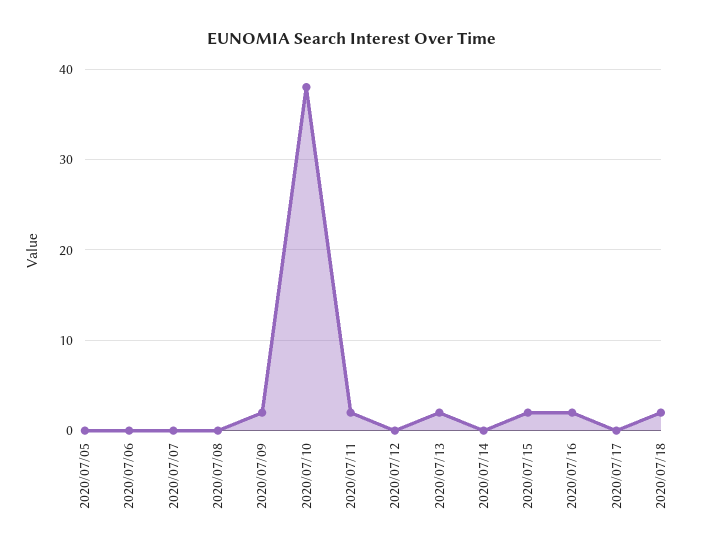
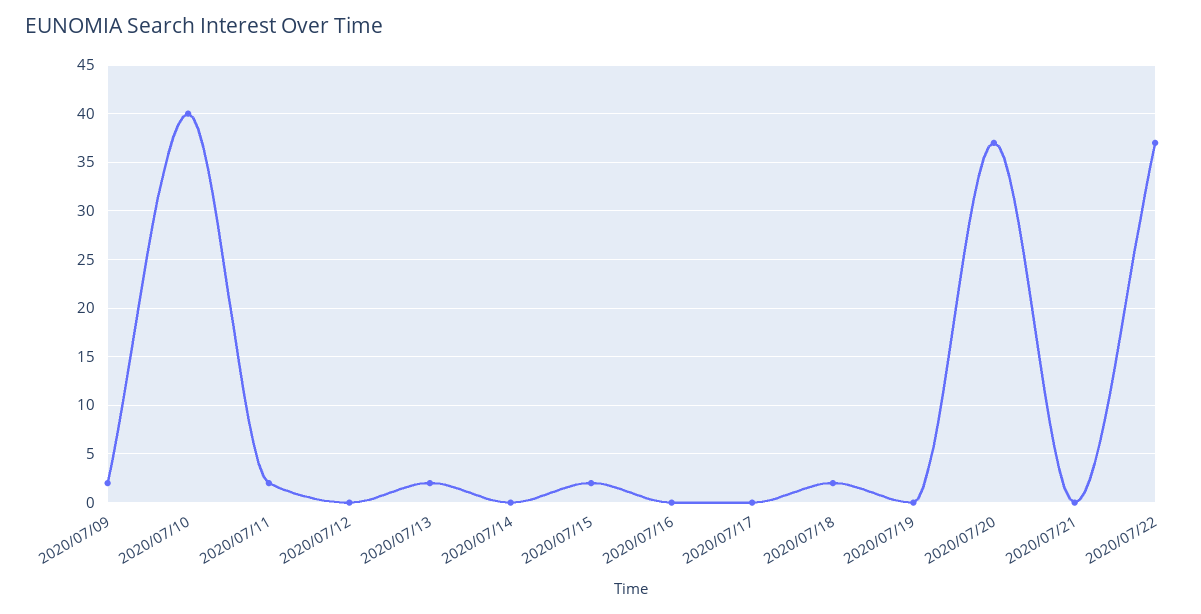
2020/07/05: 0 -> none
2020/07/06: 0 -> none
2020/07/07: 0 -> none
2020/07/08: 0 -> none
2020/07/10: 38 -> 40
2020/07/16: 2 -> 0
2020/07/19: none -> 0
2020/07/20: none -> 37
2020/07/21: none -> 0
2020/07/22: none -> 37

